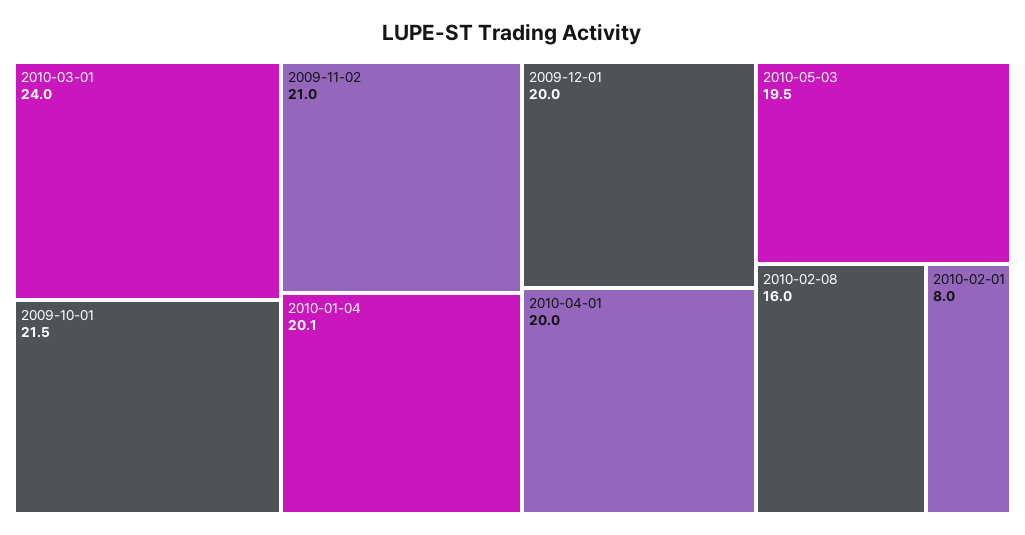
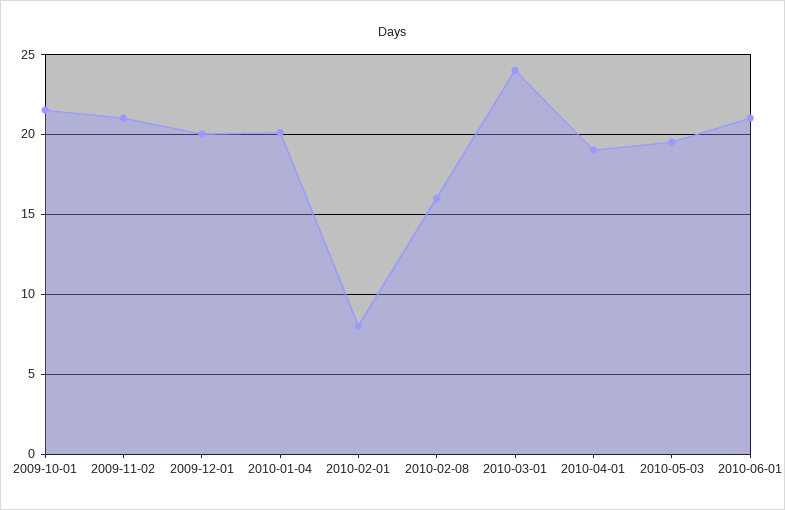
2010-04-01: 20 -> 19
2010-06-01: none -> 21

